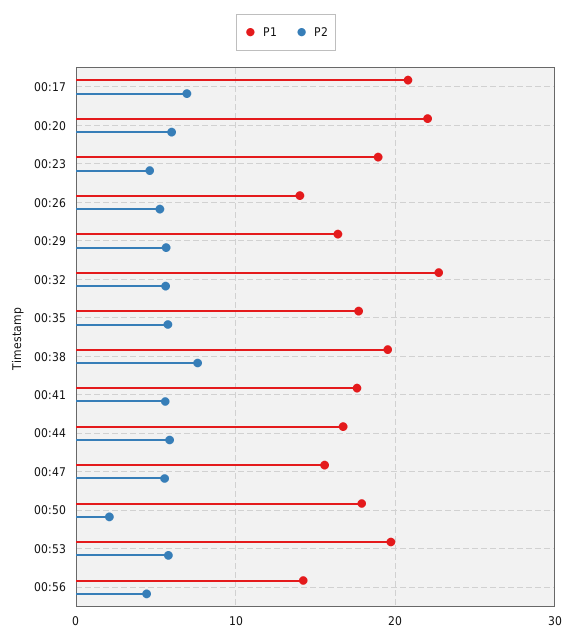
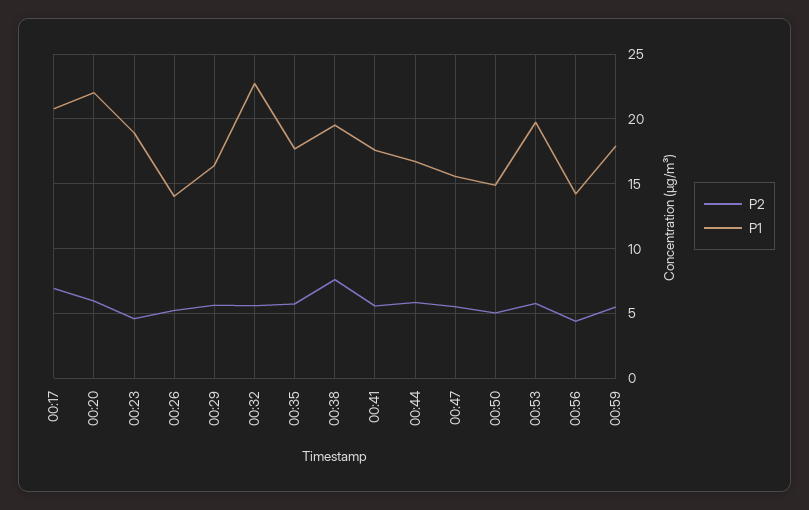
P1, 00:50: 18 -> 15
P2, 00:50: 2 -> 5
P2, 00:59: none -> 5.5
P1, 00:59: none -> 18

